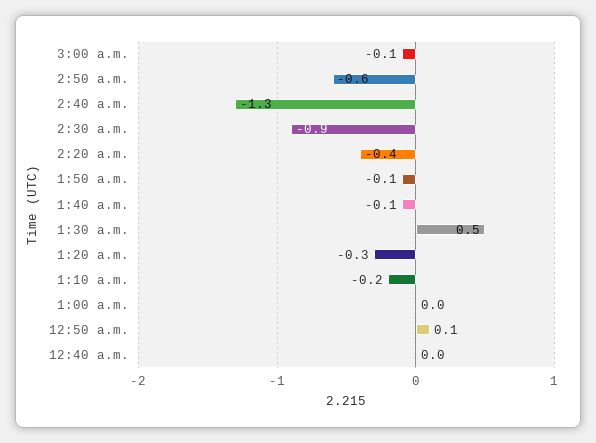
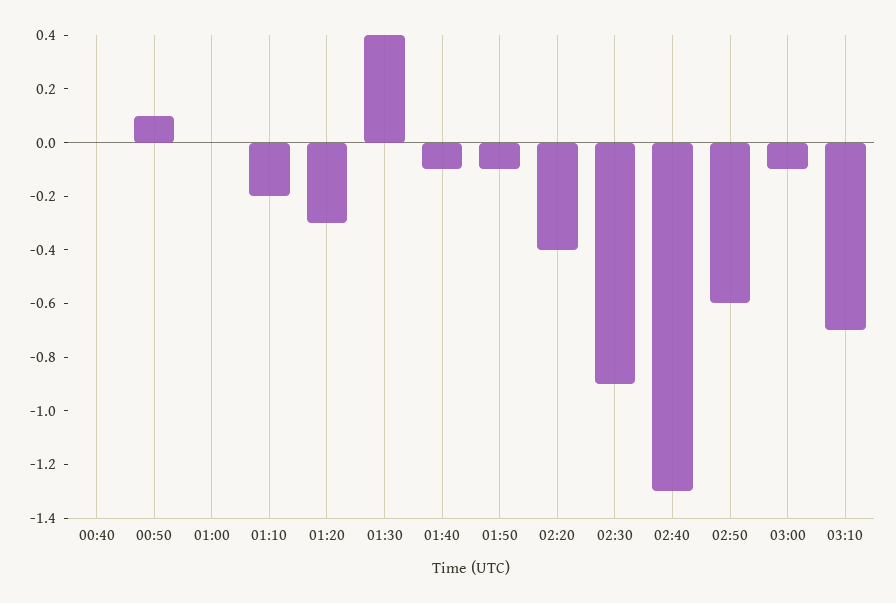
1:30 a.m.: 0.5 -> 0.4
03:10: none -> -0.7

